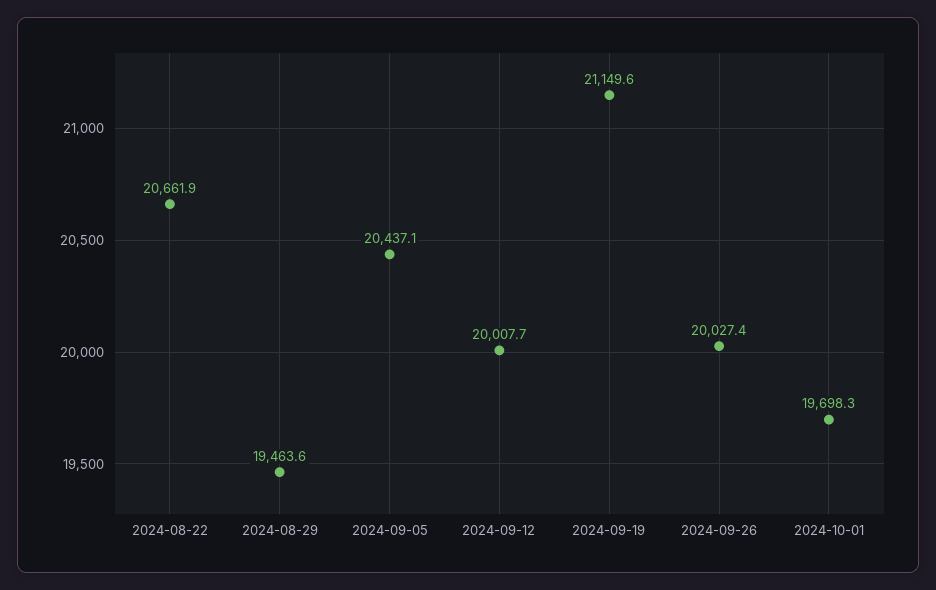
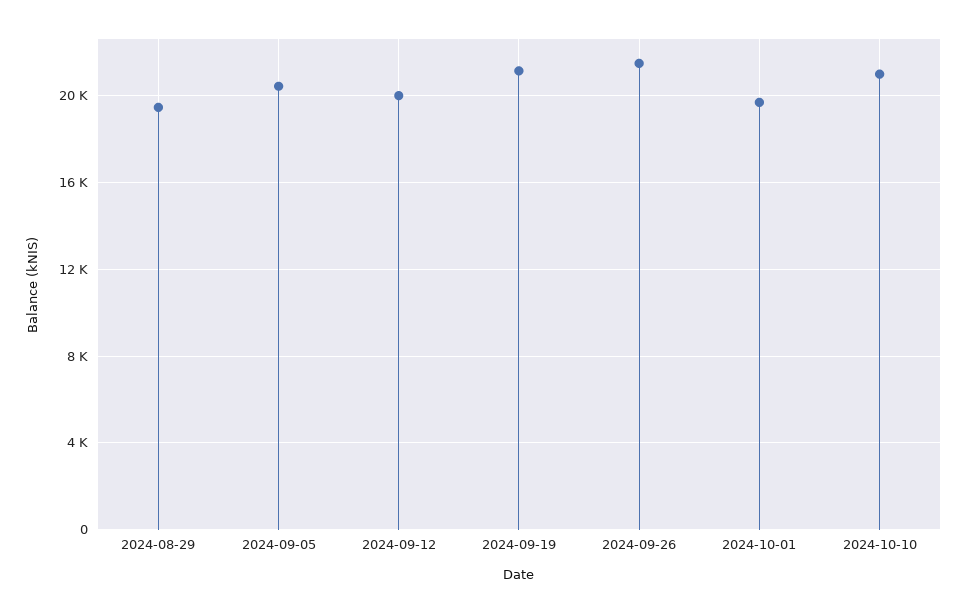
2024-08-22: 20661.9 -> none
2024-09-26: 20027.4 -> 21500
2024-10-10: none -> 21000

